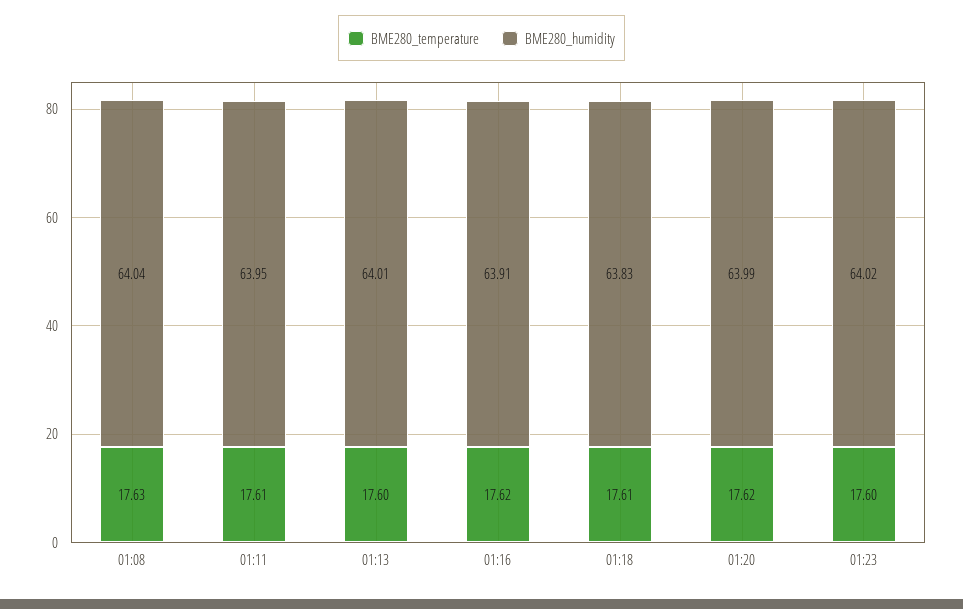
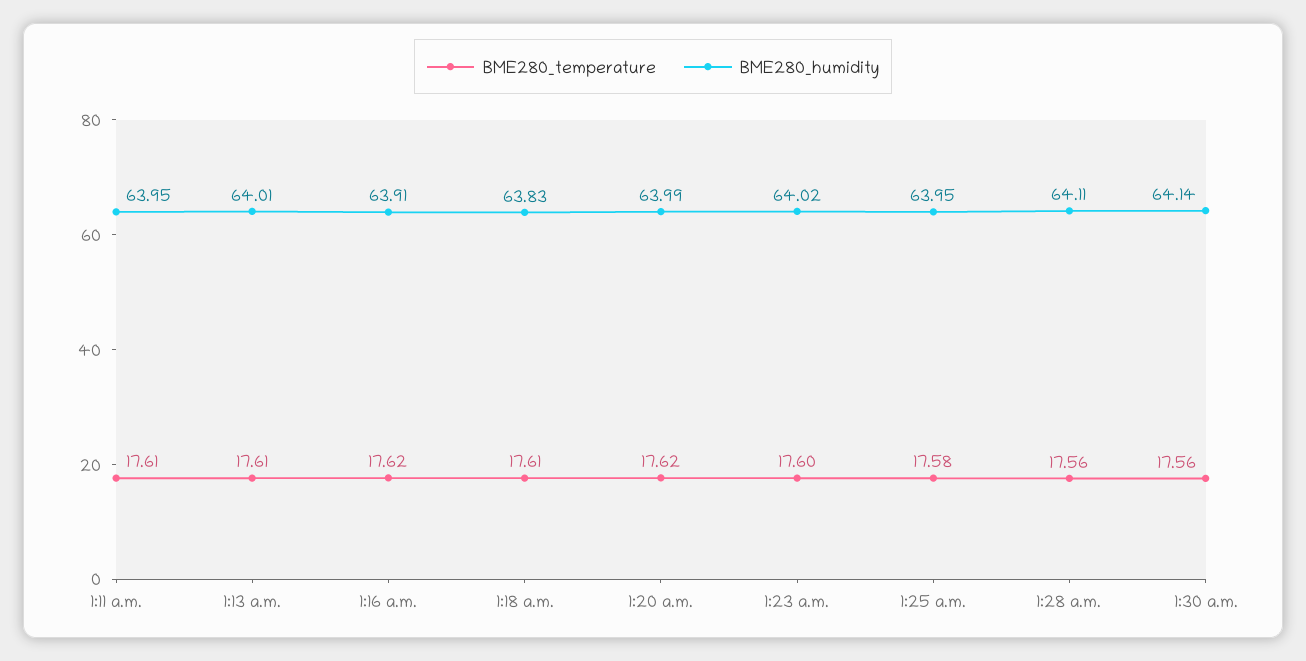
BME280_temperature, 01:08: 17.63 -> none
BME280_humidity, 01:08: 64.04 -> none
BME280_temperature, 01:13: 17.6 -> 17.61
BME280_temperature, 1:25 a.m.: none -> 17.58
BME280_humidity, 1:25 a.m.: none -> 63.95
BME280_temperature, 1:28 a.m.: none -> 17.56
BME280_humidity, 1:28 a.m.: none -> 64.11
BME280_temperature, 1:30 a.m.: none -> 17.56
BME280_humidity, 1:30 a.m.: none -> 64.14

